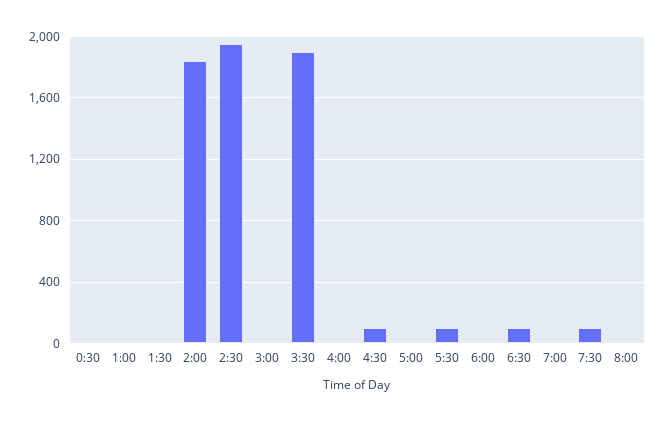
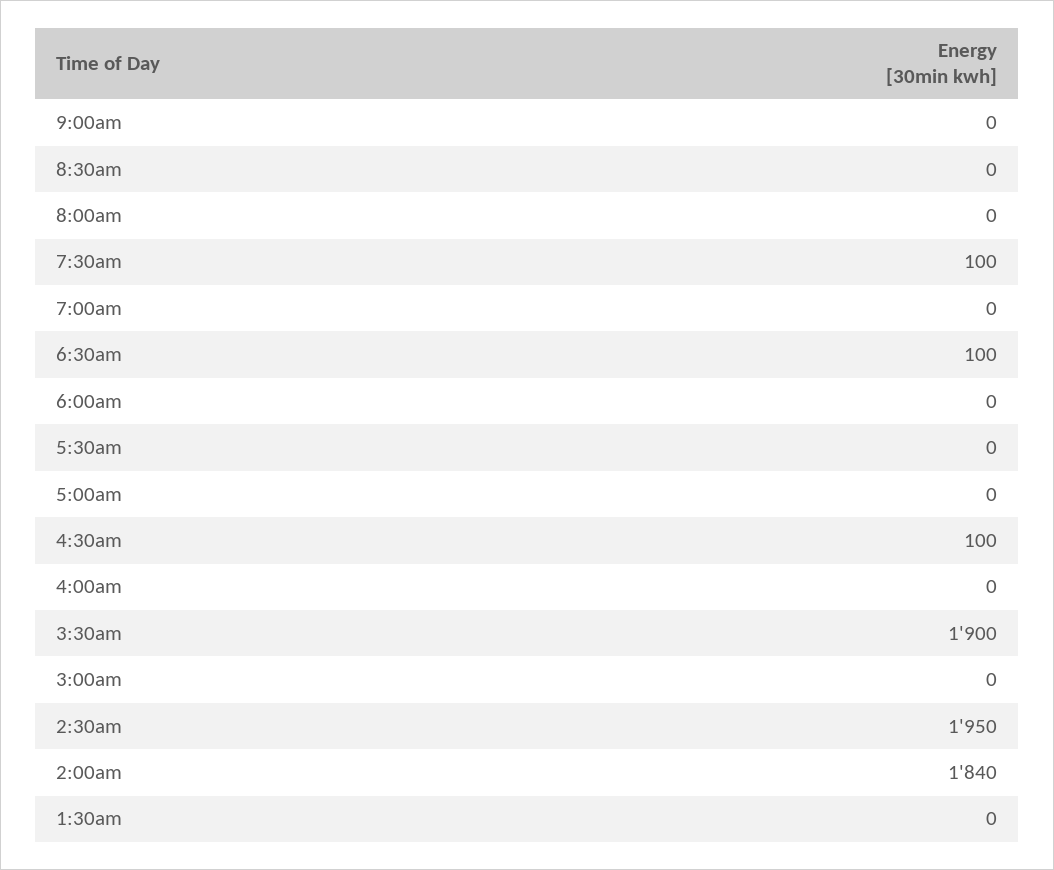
0:30: 0 -> none
1:00: 0 -> none
5:30: 100 -> 0
9:00am: none -> 0
8:30am: none -> 0

